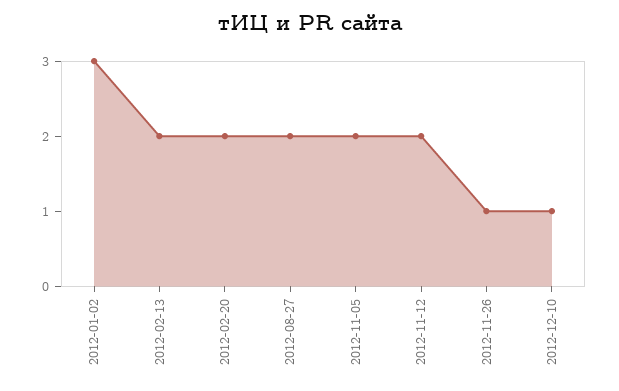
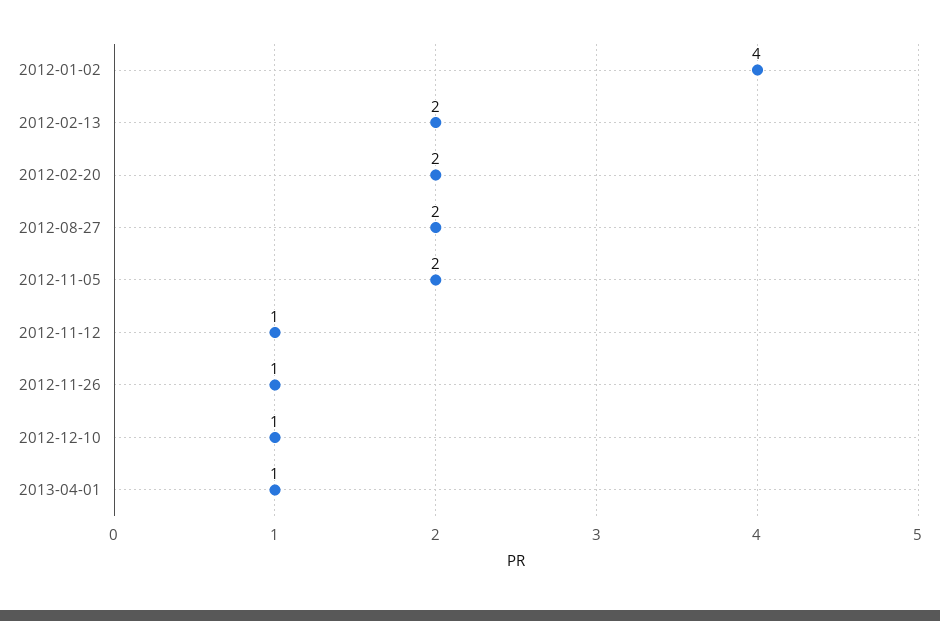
2012-01-02: 3 -> 4
2012-11-12: 2 -> 1
2013-04-01: none -> 1

